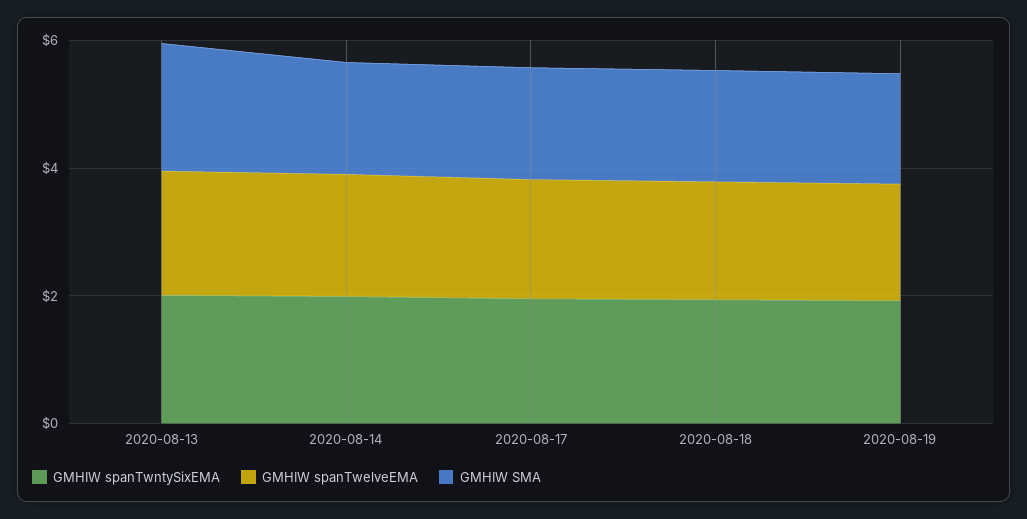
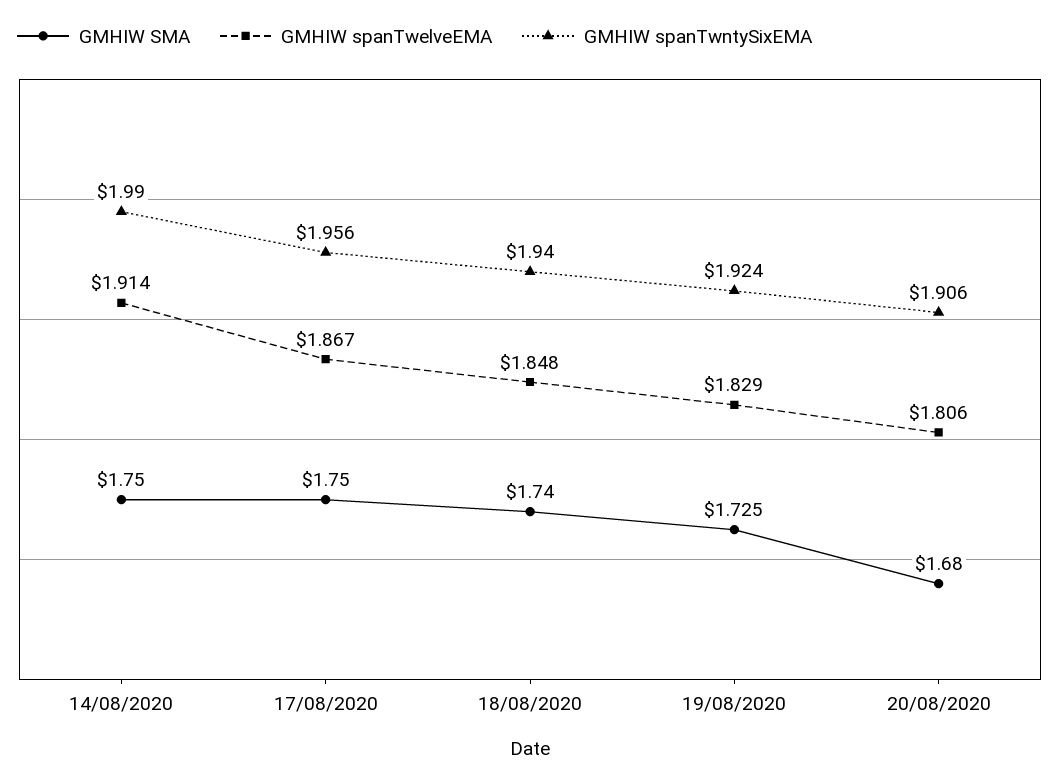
GMHIW spanTwntySixEMA, 2020-08-13: 2 -> none
GMHIW spanTwelveEMA, 2020-08-13: 2 -> none
GMHIW SMA, 2020-08-13: 2 -> none
GMHIW SMA, 20/08/2020: none -> 1.68
GMHIW spanTwelveEMA, 20/08/2020: none -> 1.806
GMHIW spanTwntySixEMA, 20/08/2020: none -> 1.906

